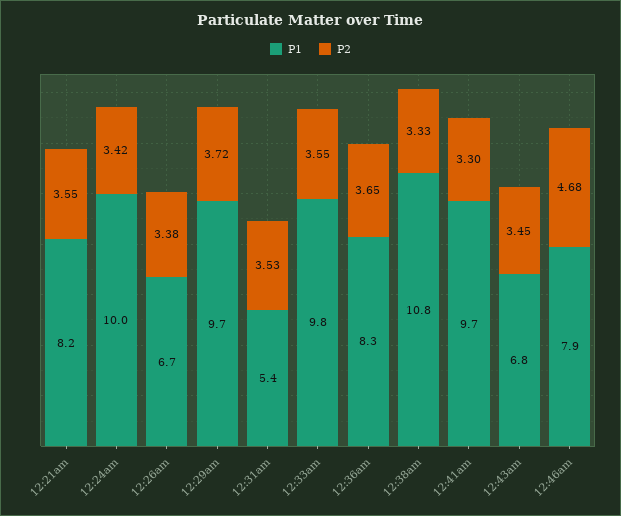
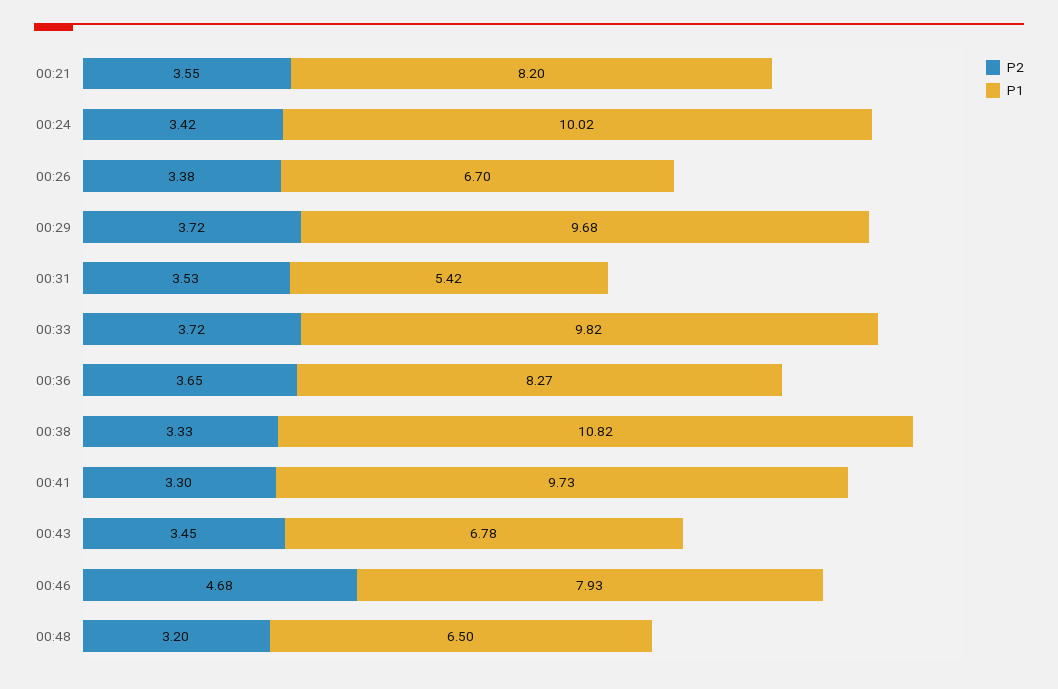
P2, 12:33am: 3.55 -> 3.72
P2, 00:48: none -> 3.2
P1, 00:48: none -> 6.5

